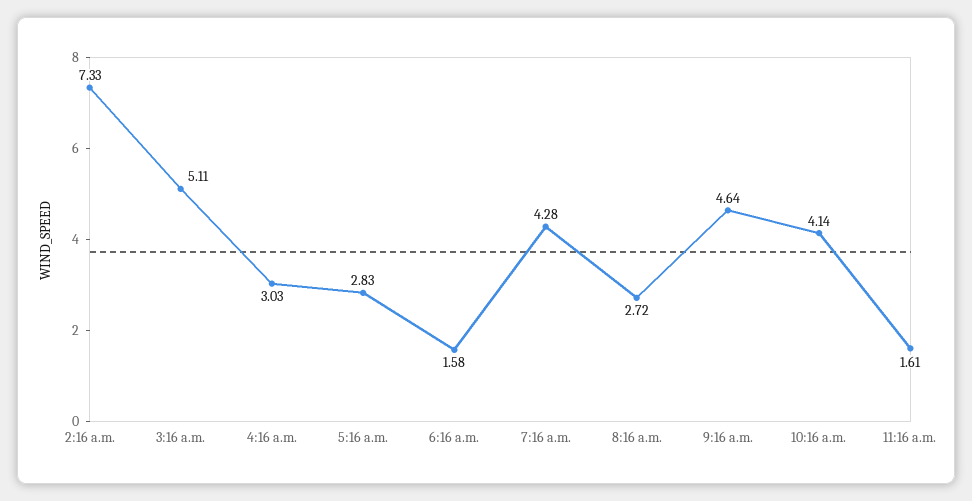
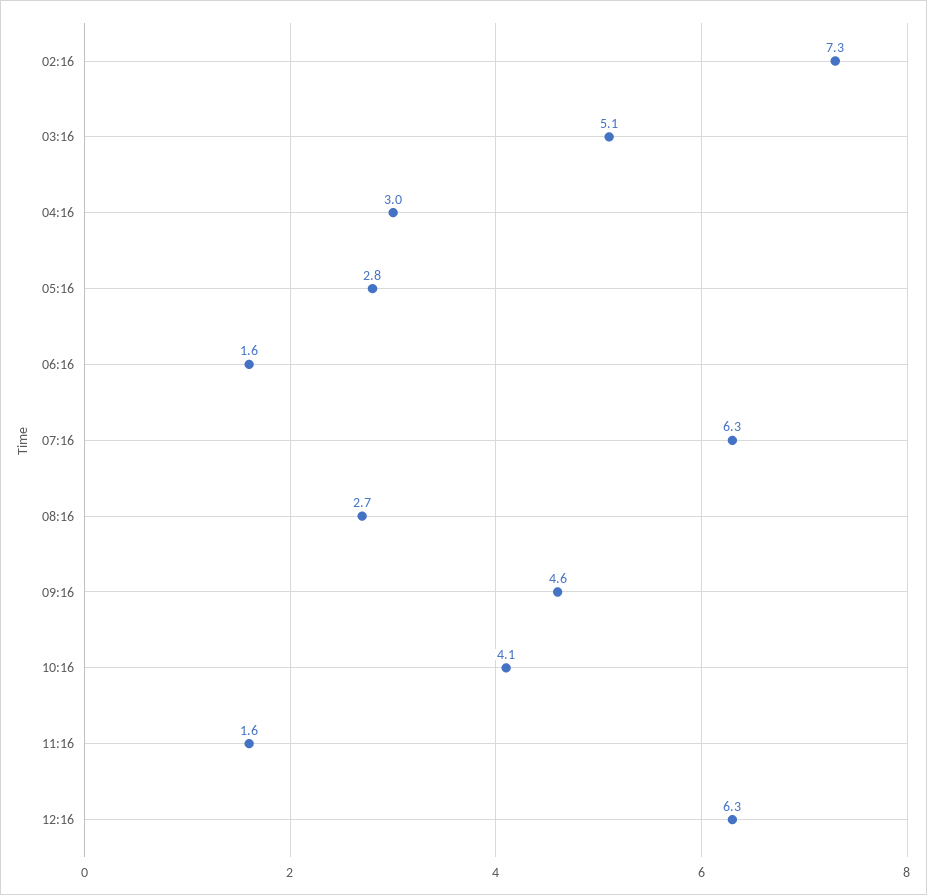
7:16 a.m.: 4.28 -> 6.3
12:16: none -> 6.3

